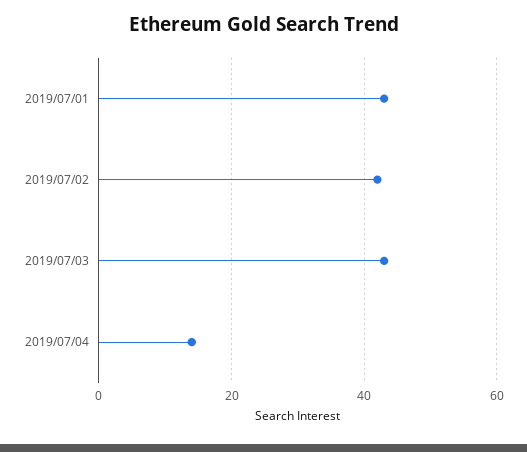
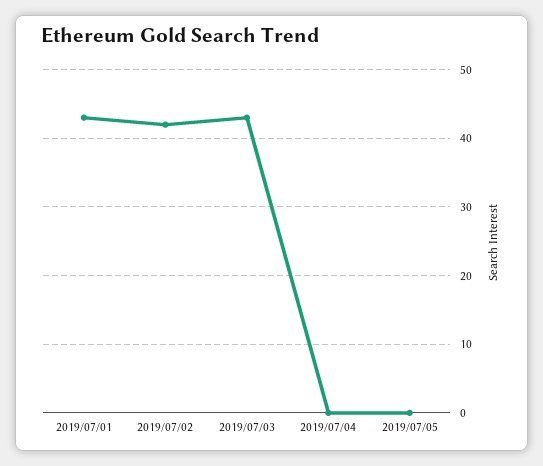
2019/07/04: 15 -> 0
2019/07/05: none -> 0

